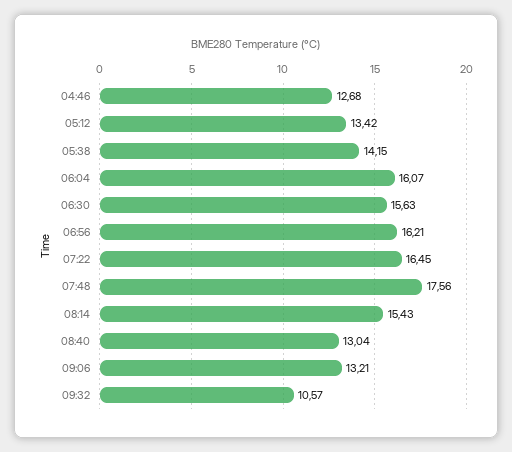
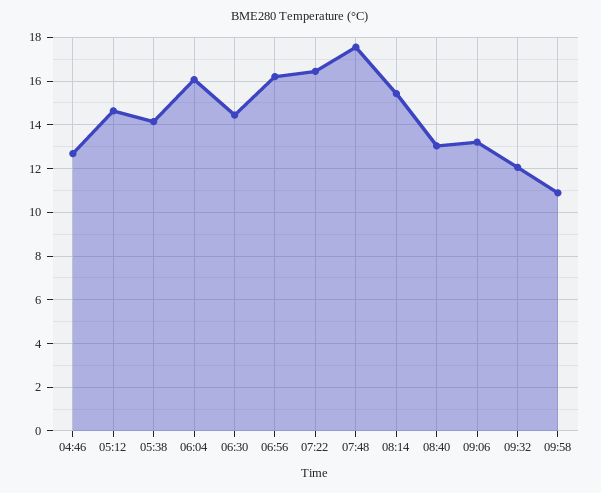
05:12: 13.42 -> 14.5
06:30: 15.63 -> 14.5
09:32: 10.57 -> 12
09:58: none -> 11

